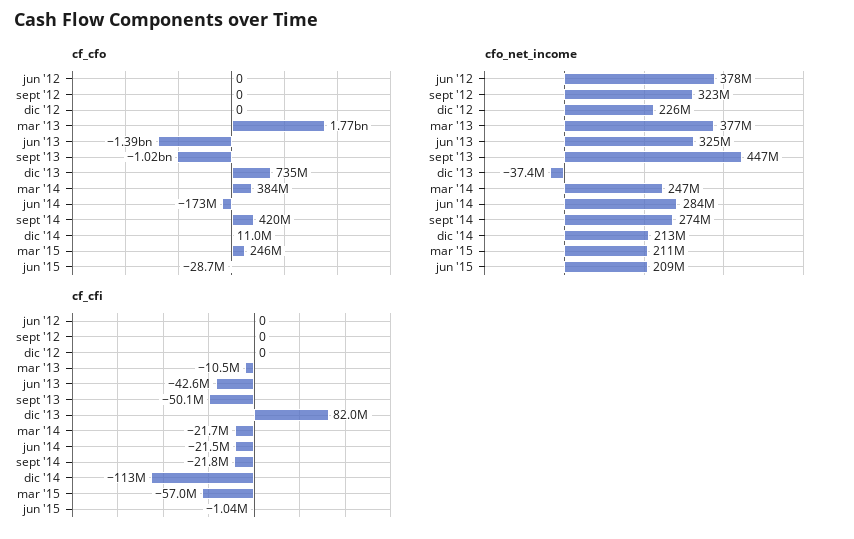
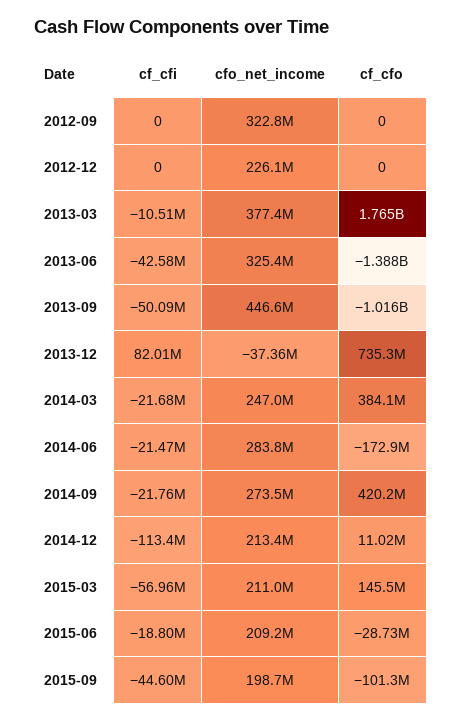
cf_cfo, jun '12: 0 -> none
cf_cfo, mar '15: 246000000 -> 145500000
cfo_net_income, jun '12: 378000000 -> none
cf_cfi, jun '12: 0 -> none
cf_cfi, jun '15: -1040000 -> -18800000
cf_cfi, 2015-09: none -> -44600000
cfo_net_income, 2015-09: none -> 198700000
cf_cfo, 2015-09: none -> -101300000

